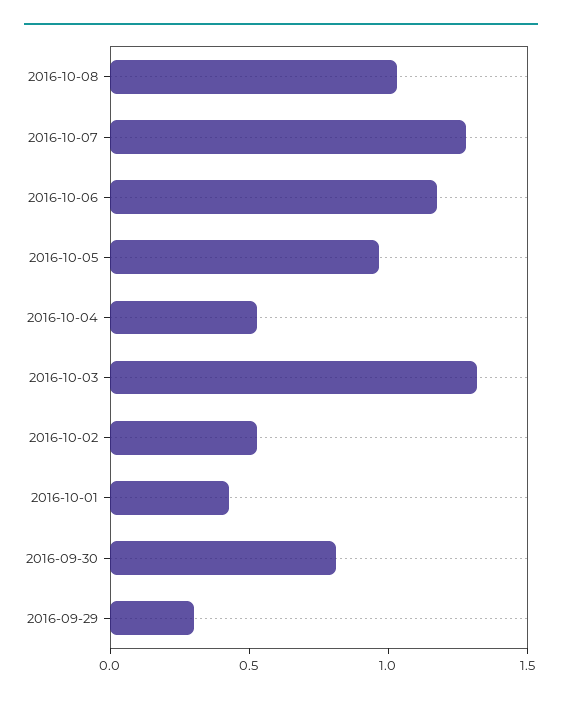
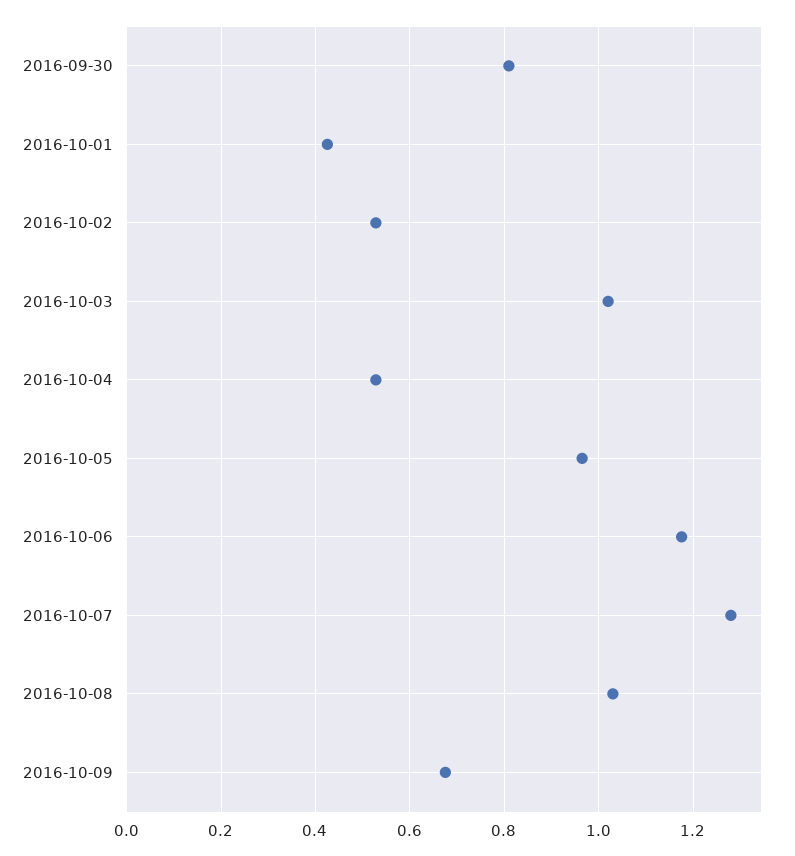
2016-10-03: 1.3 -> 1.02
2016-09-29: 0.3 -> none
2016-10-09: none -> 0.68

